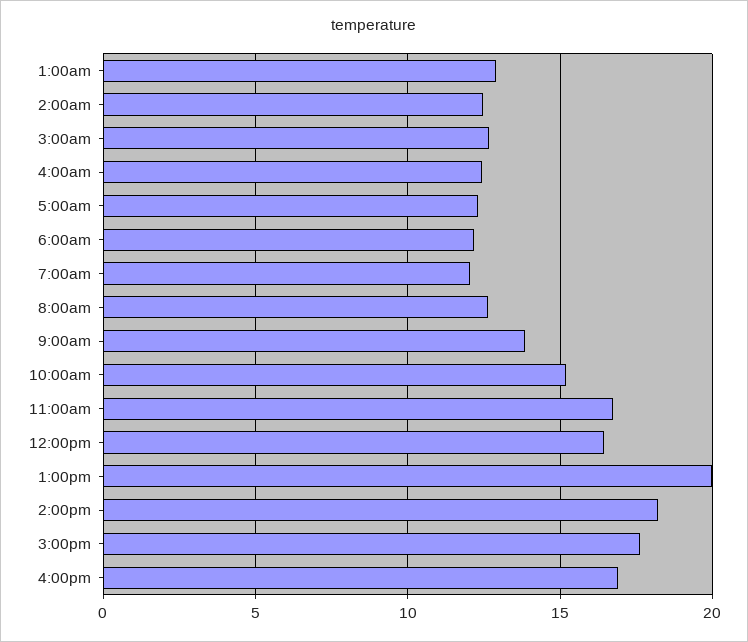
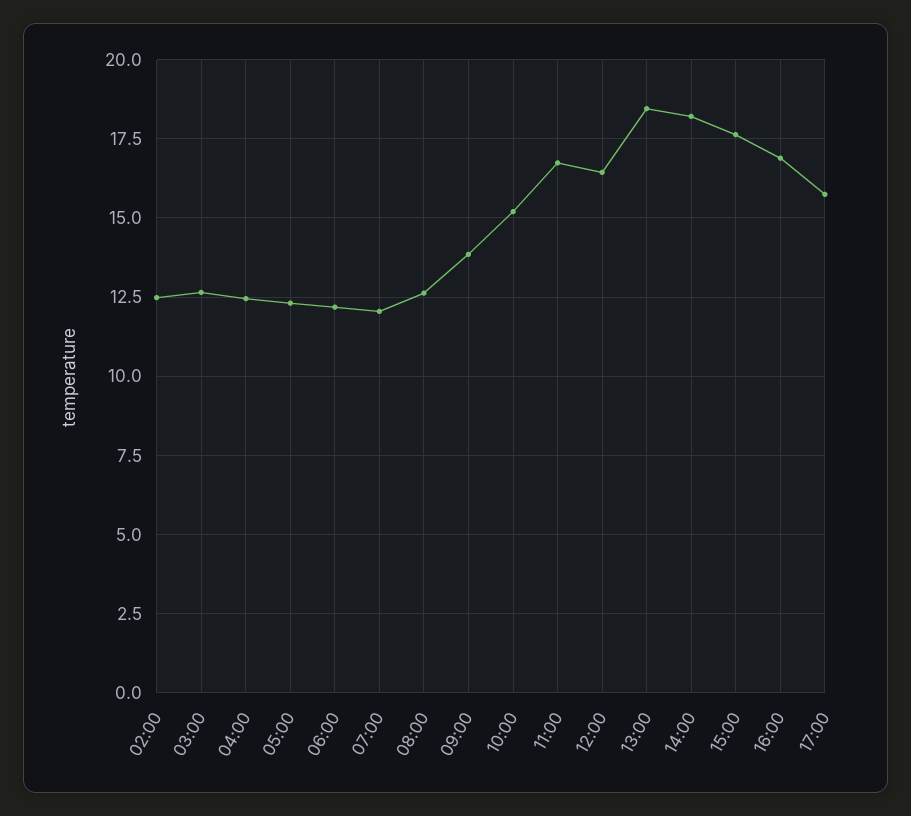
1:00am: 13 -> none
1:00pm: 20 -> 18.5
17:00: none -> 15.75

